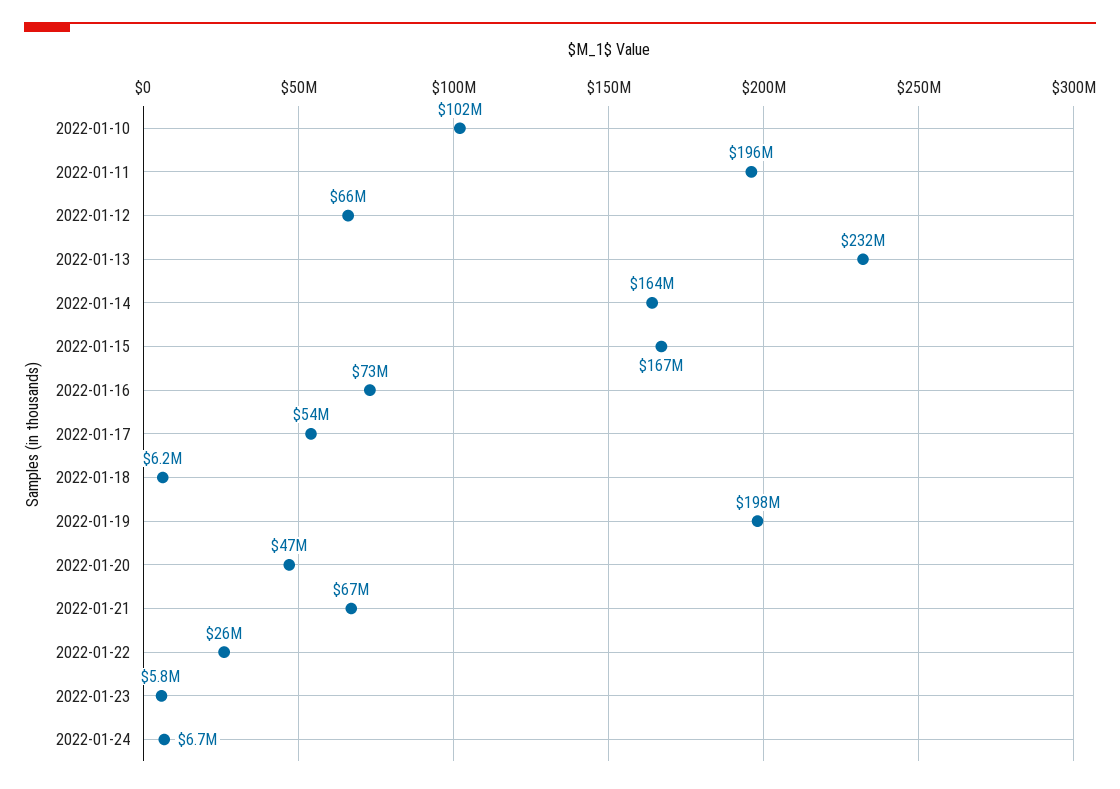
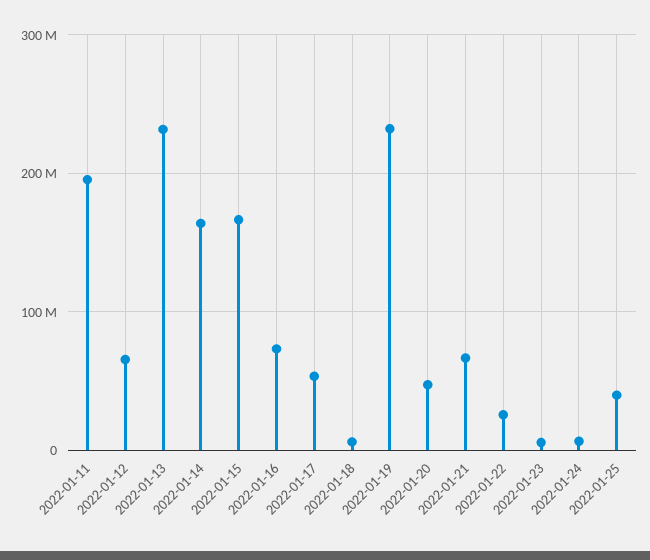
2022-01-10: 102000000 -> none
2022-01-19: 198000000 -> 230000000
2022-01-25: none -> 40000000

